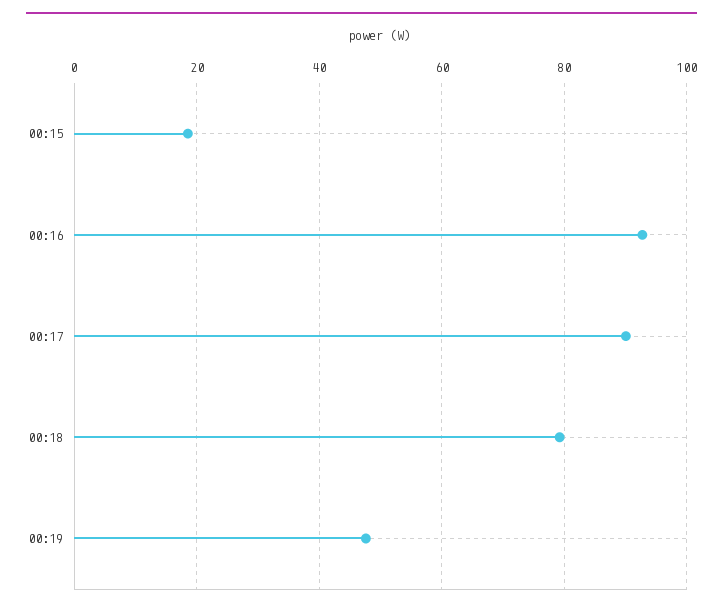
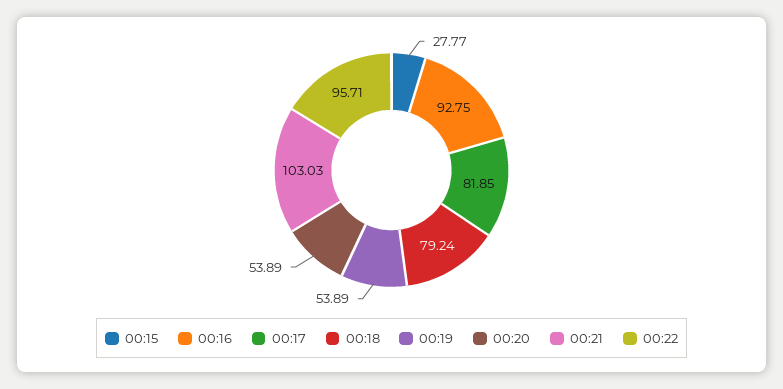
00:15: 18 -> 27.77
00:17: 90 -> 81.85
00:19: 48 -> 53.89
00:20: none -> 53.89
00:21: none -> 103.03
00:22: none -> 95.71

